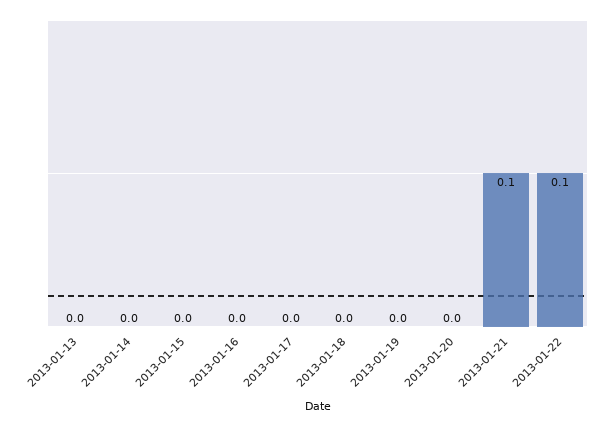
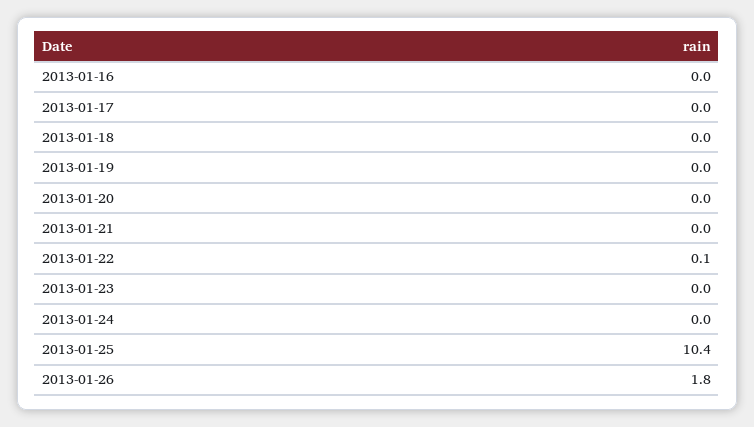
2013-01-13: 0 -> none
2013-01-14: 0 -> none
2013-01-15: 0 -> none
2013-01-21: 0.1 -> 0
2013-01-23: none -> 0
2013-01-24: none -> 0
2013-01-25: none -> 10.4
2013-01-26: none -> 1.8

